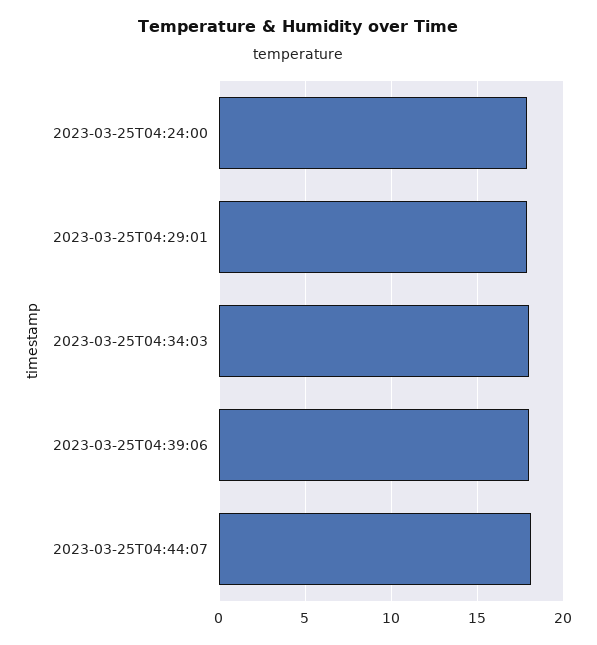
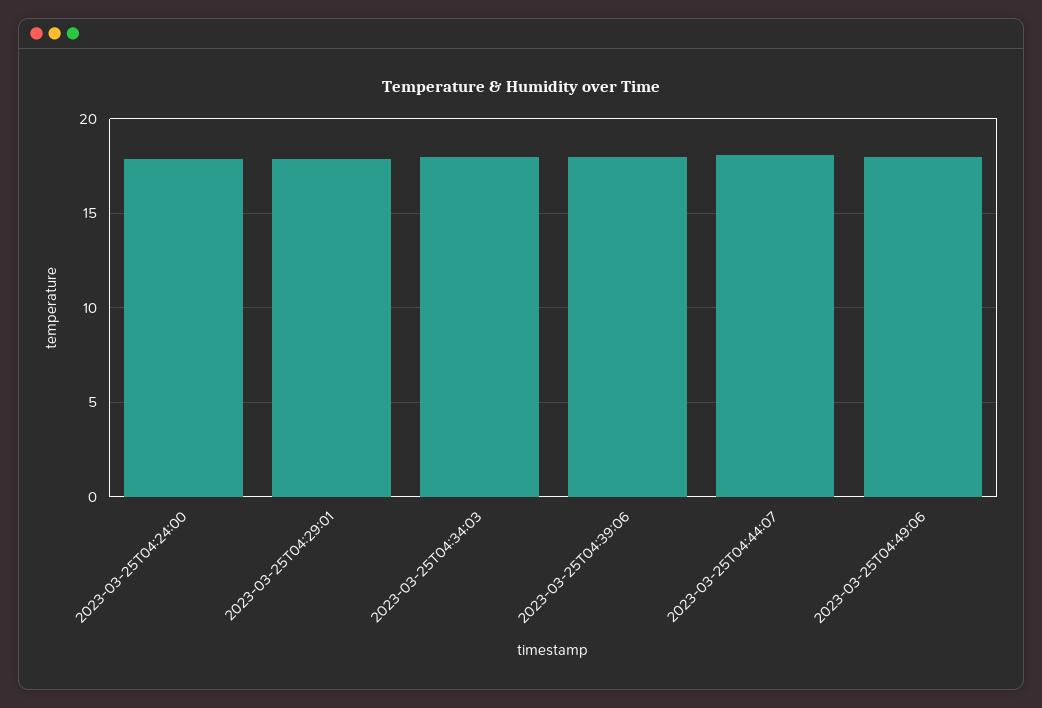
2023-03-25T04:49:06: none -> 18

